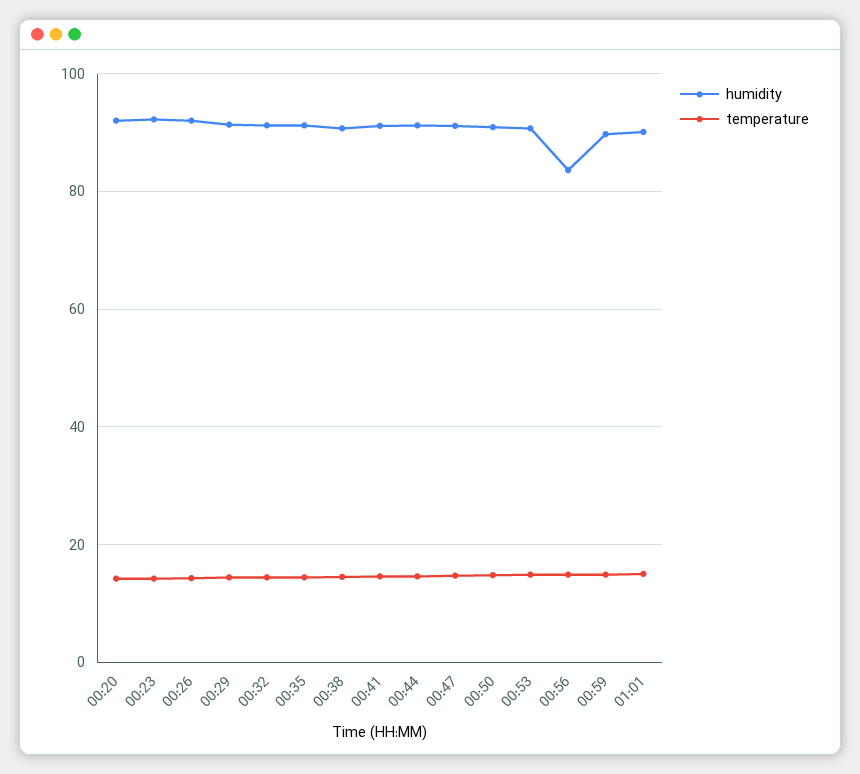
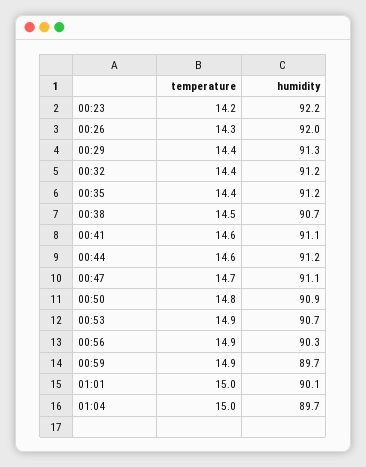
humidity, 00:20: 92 -> none
temperature, 00:20: 14 -> none
humidity, 00:56: 84 -> 90.3
temperature, 01:04: none -> 15
humidity, 01:04: none -> 89.7

